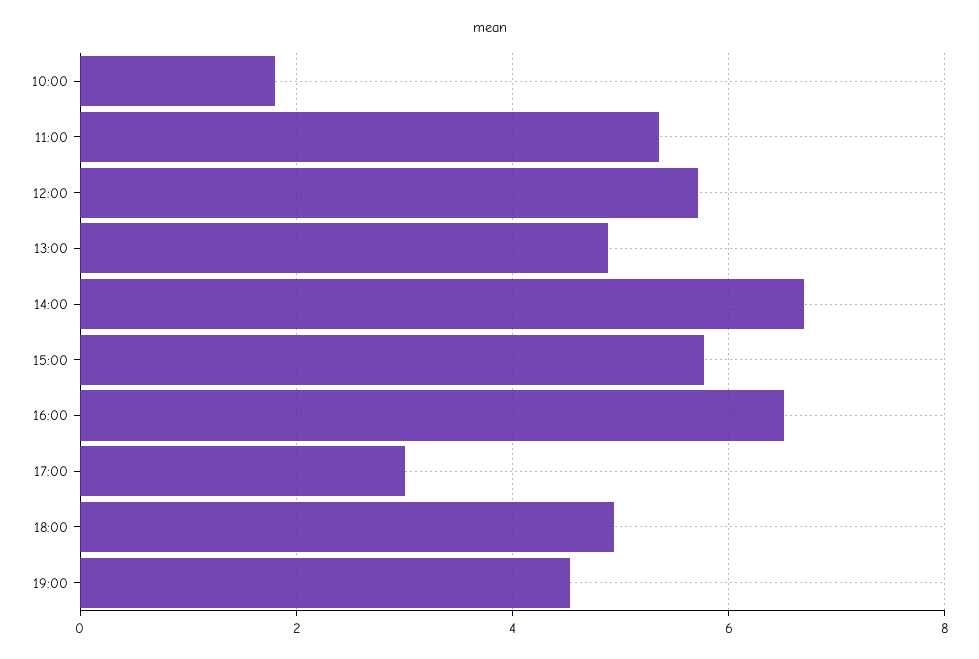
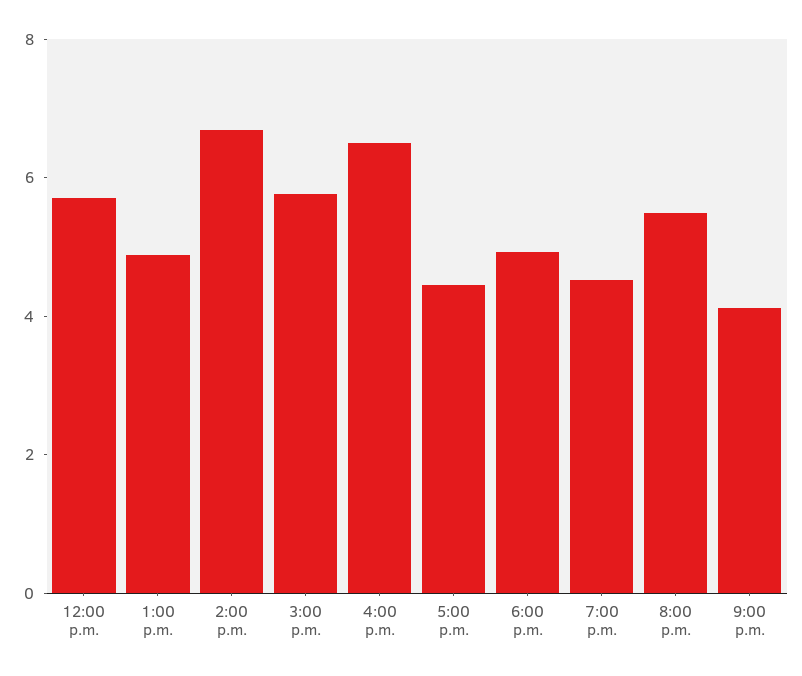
10:00: 1.8 -> none
11:00: 5.4 -> none
17:00: 3 -> 4.5
8:00 p.m.: none -> 5.5
9:00 p.m.: none -> 4

